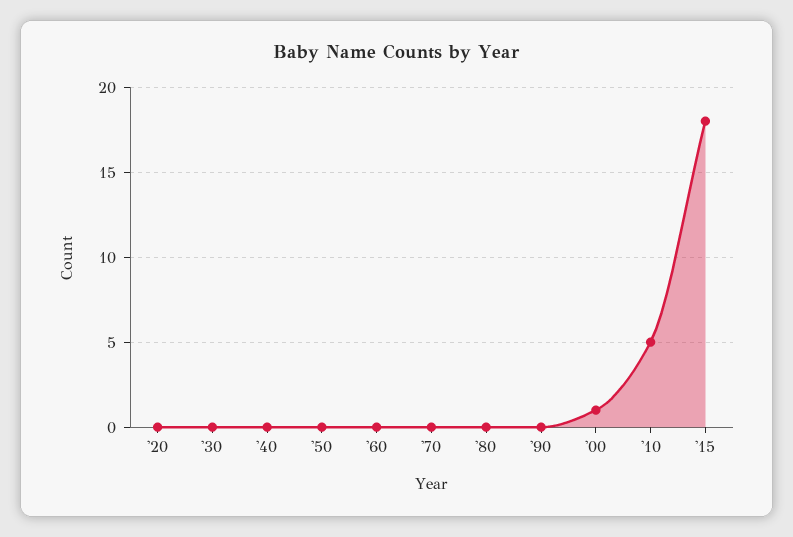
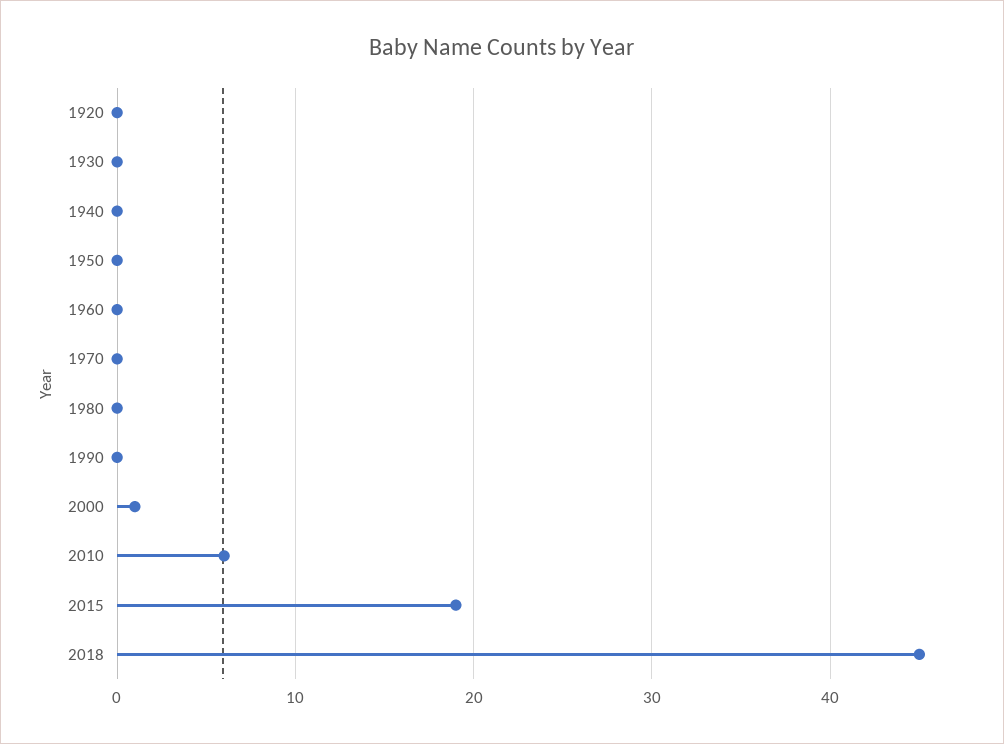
'10: 5 -> 6
'15: 18 -> 19
2018: none -> 45

